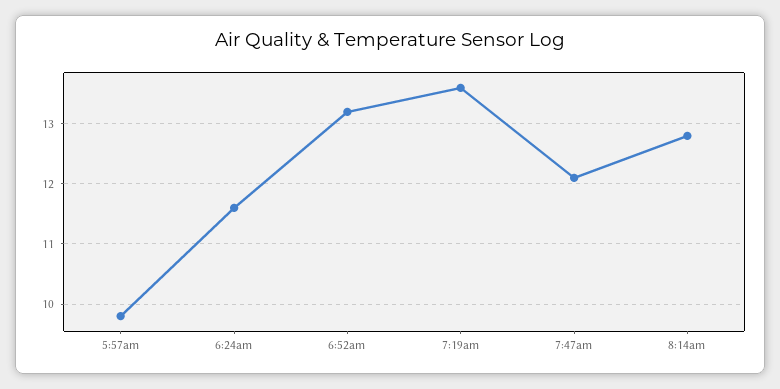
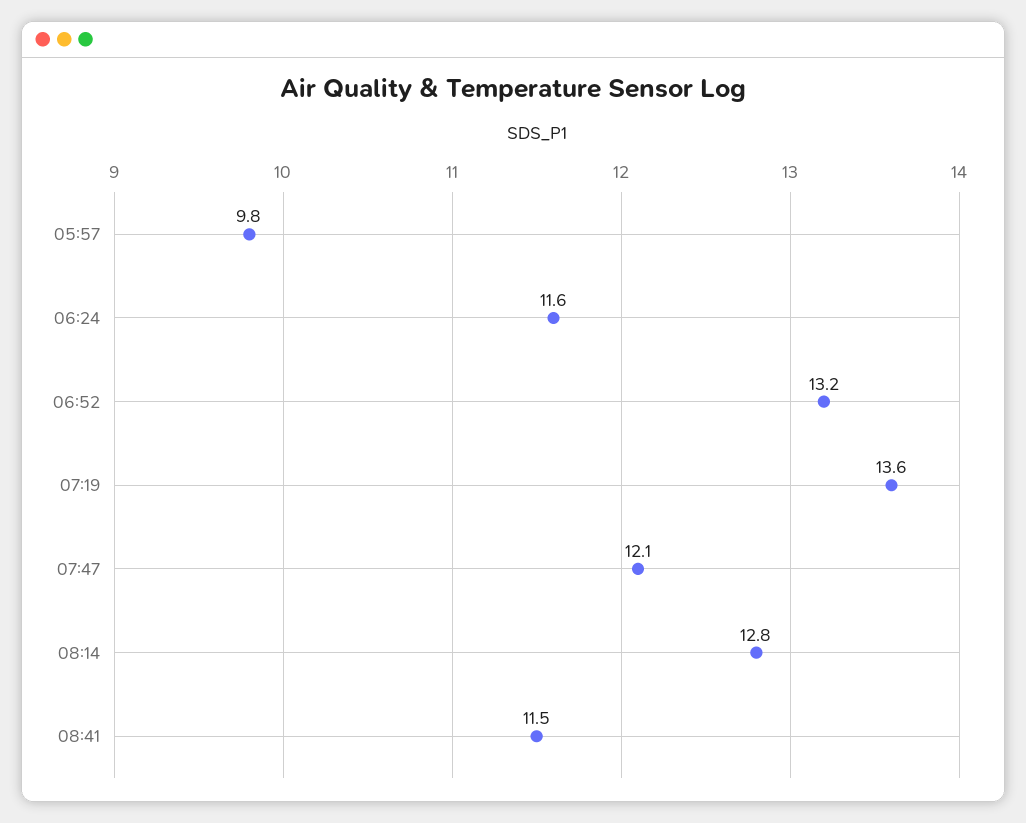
08:41: none -> 11.5

